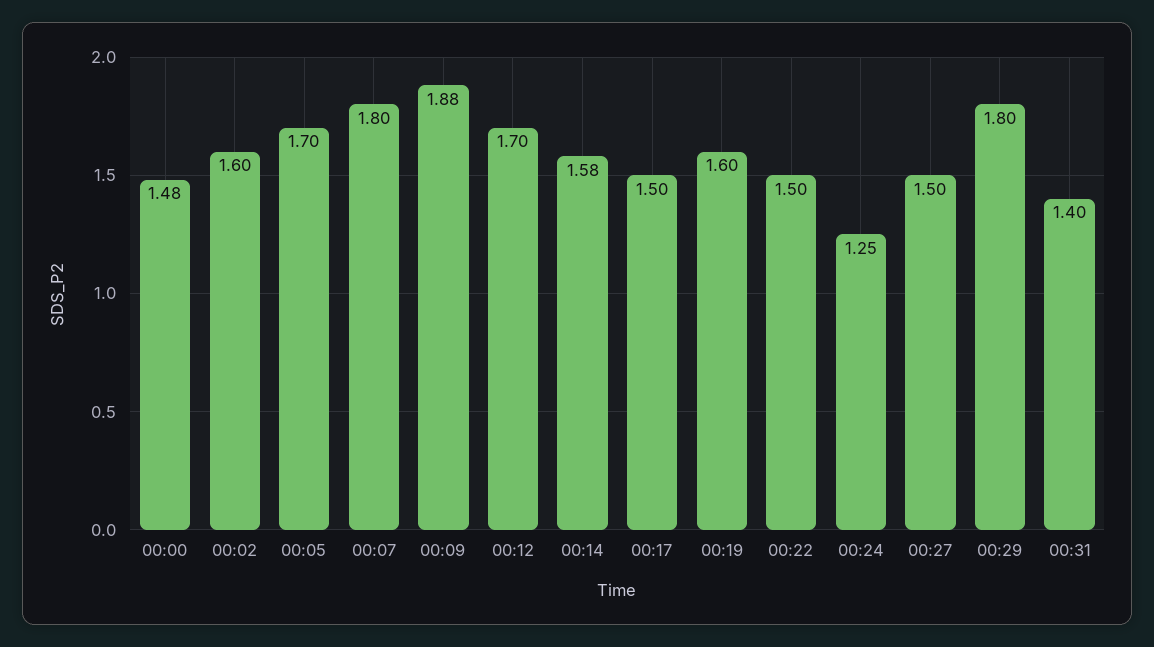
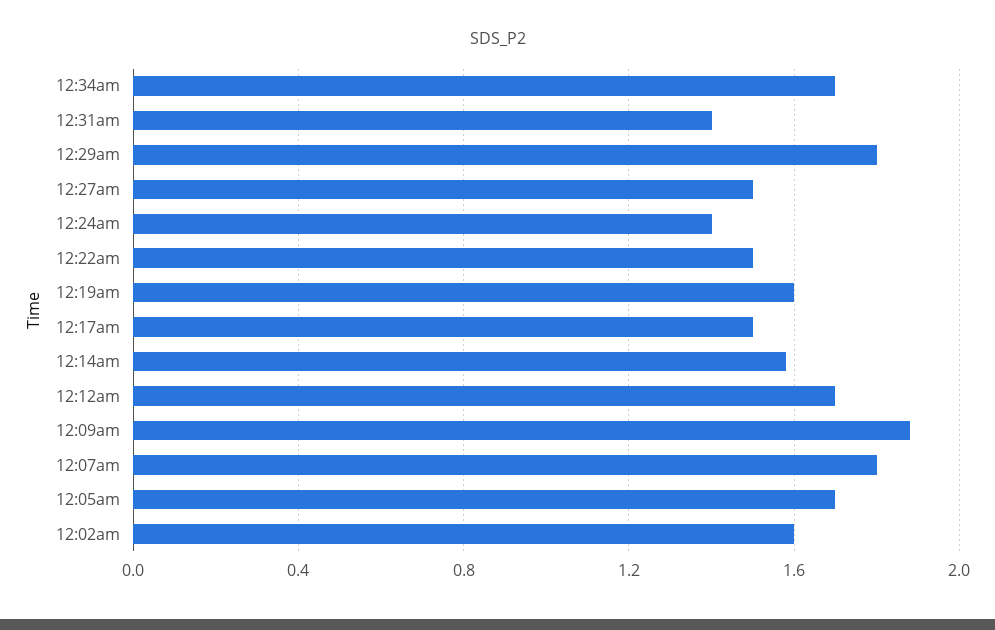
00:00: 1.48 -> none
00:24: 1.25 -> 1.4
12:34am: none -> 1.7

